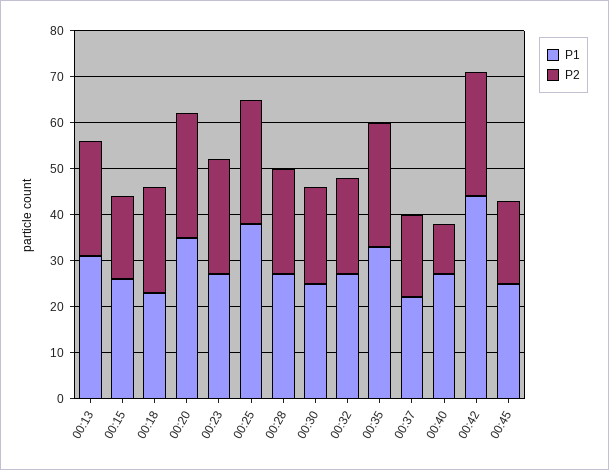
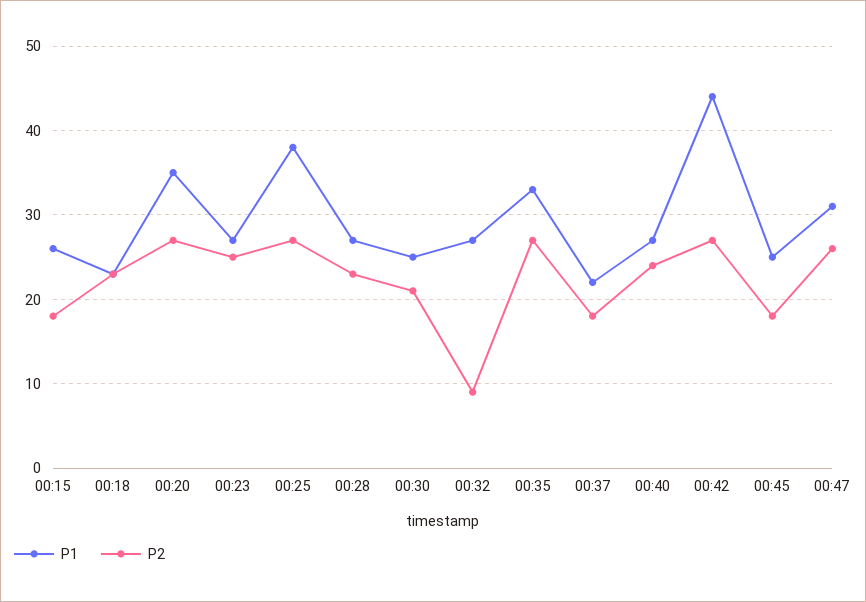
P1, 00:13: 30 -> none
P2, 00:13: 25 -> none
P2, 00:32: 20 -> 9
P2, 00:40: 10 -> 24
P1, 00:47: none -> 31
P2, 00:47: none -> 26

